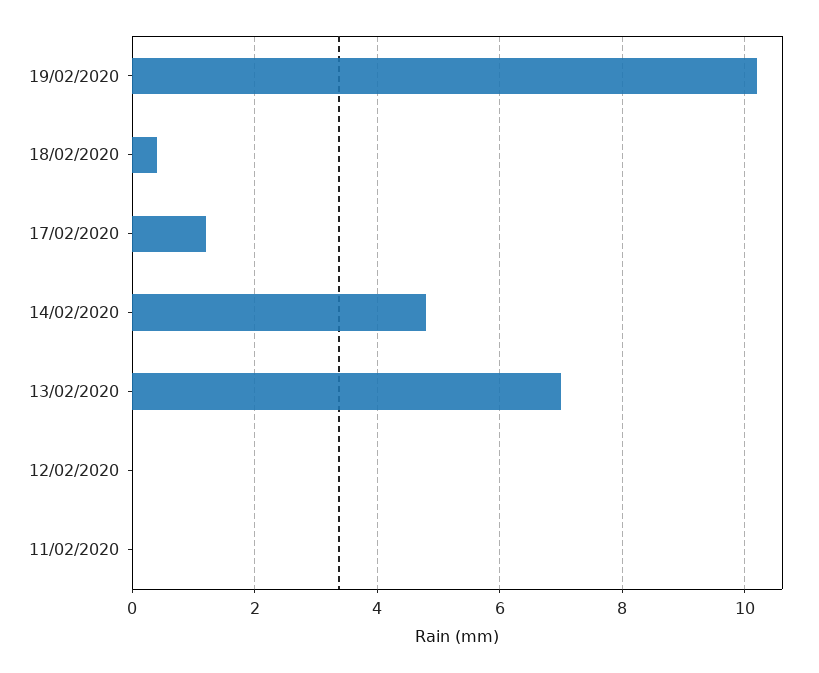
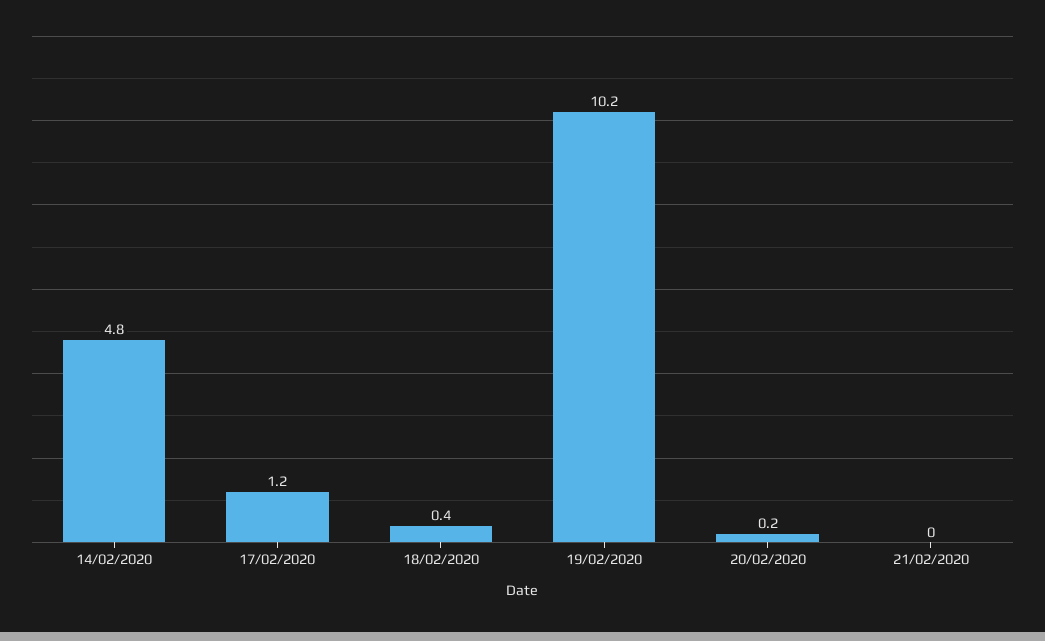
13/02/2020: 7 -> none
12/02/2020: 0 -> none
11/02/2020: 0 -> none
20/02/2020: none -> 0.2
21/02/2020: none -> 0

